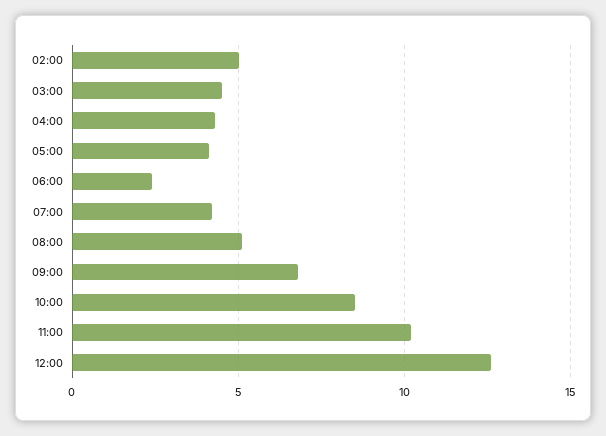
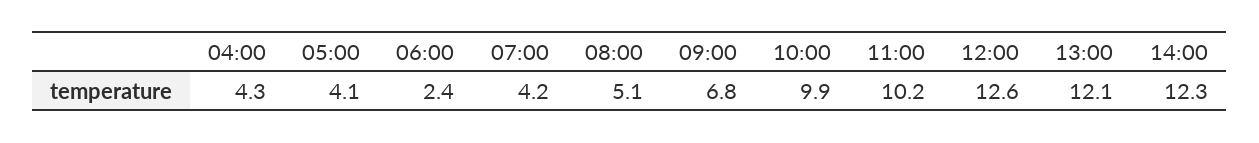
02:00: 5 -> none
03:00: 4.5 -> none
10:00: 8.5 -> 9.9
13:00: none -> 12.1
14:00: none -> 12.3

